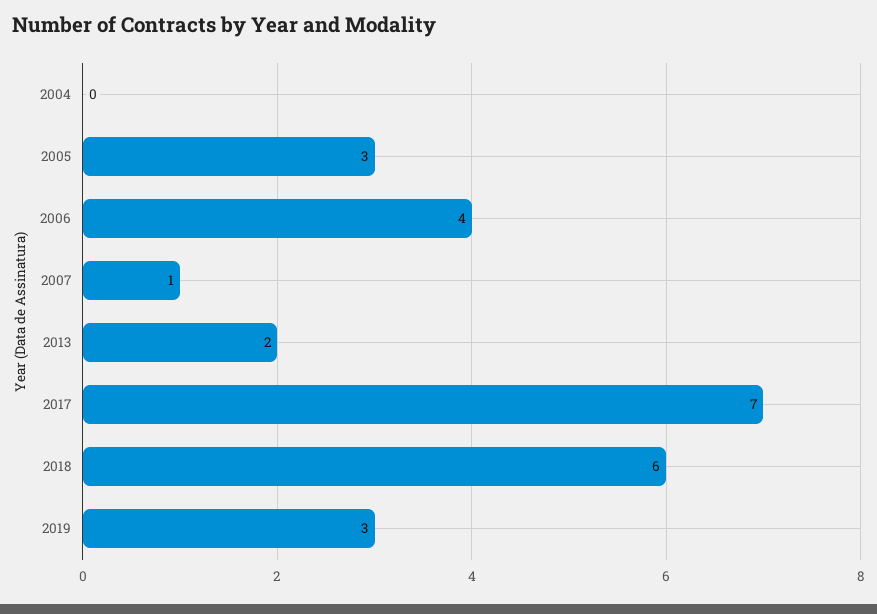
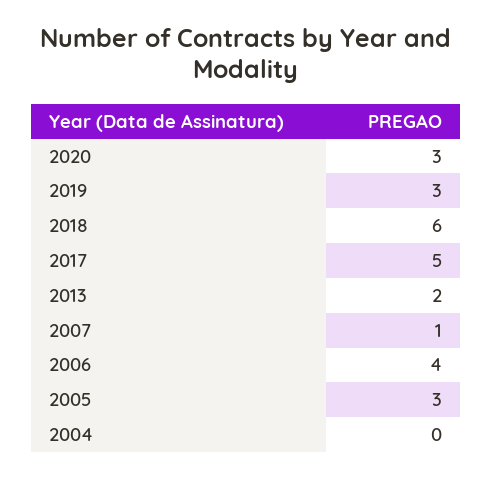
2017: 7 -> 5
2020: none -> 3

